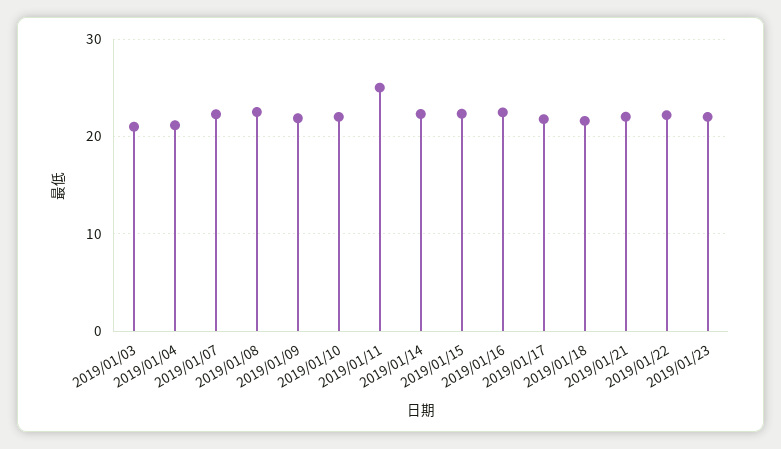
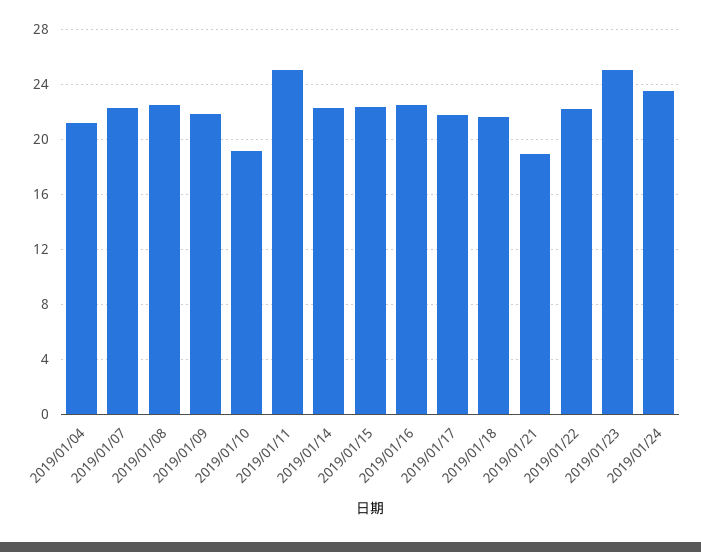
2019/01/03: 21 -> none
2019/01/10: 22 -> 19
2019/01/21: 22 -> 19
2019/01/23: 22 -> 25
2019/01/24: none -> 23.5

